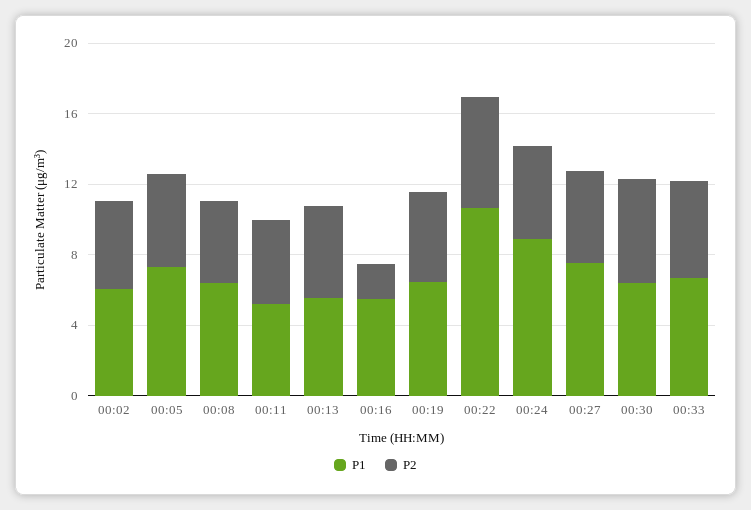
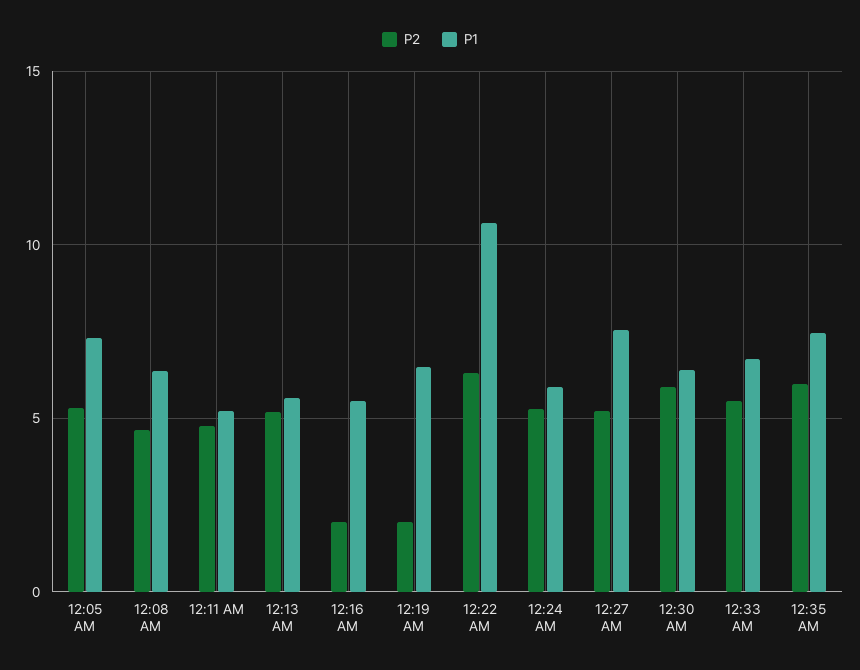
P1, 00:02: 6 -> none
P2, 00:02: 5 -> none
P2, 00:19: 5 -> 2
P1, 00:24: 9 -> 6
P2, 12:35 AM: none -> 6
P1, 12:35 AM: none -> 7.5

